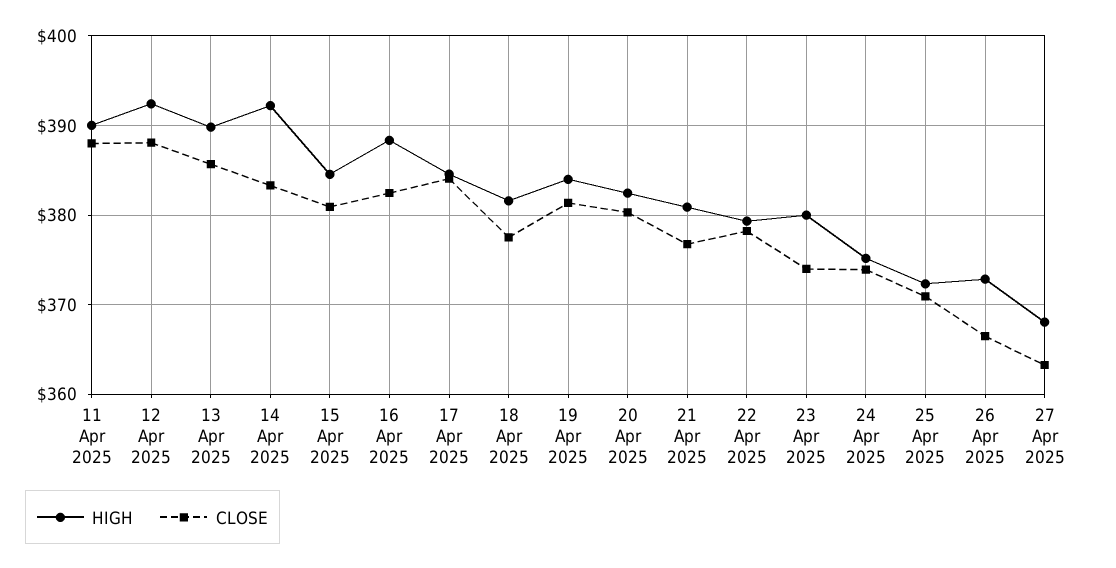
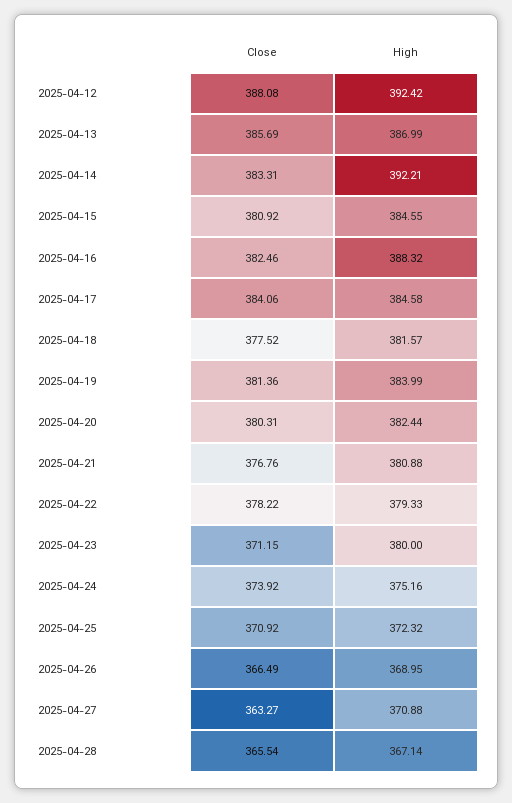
HIGH, 11 Apr 2025: 390 -> none
CLOSE, 11 Apr 2025: 388 -> none
HIGH, 13 Apr 2025: 390 -> 386.99
CLOSE, 23 Apr 2025: 374 -> 371.15
HIGH, 26 Apr 2025: 373 -> 368.95
HIGH, 27 Apr 2025: 368 -> 370.88
CLOSE, 2025-04-28: none -> 365.54
HIGH, 2025-04-28: none -> 367.14

